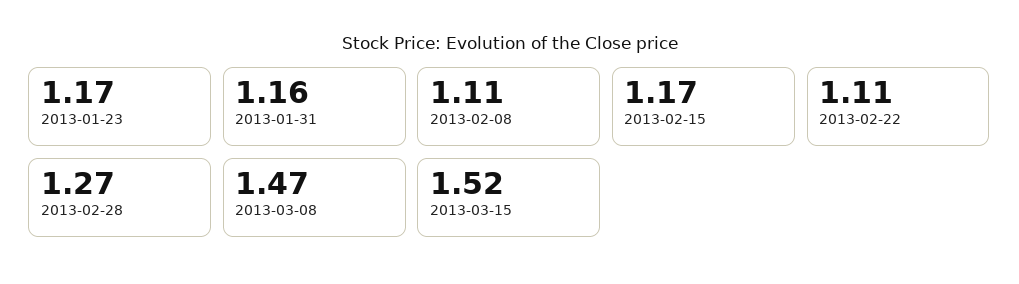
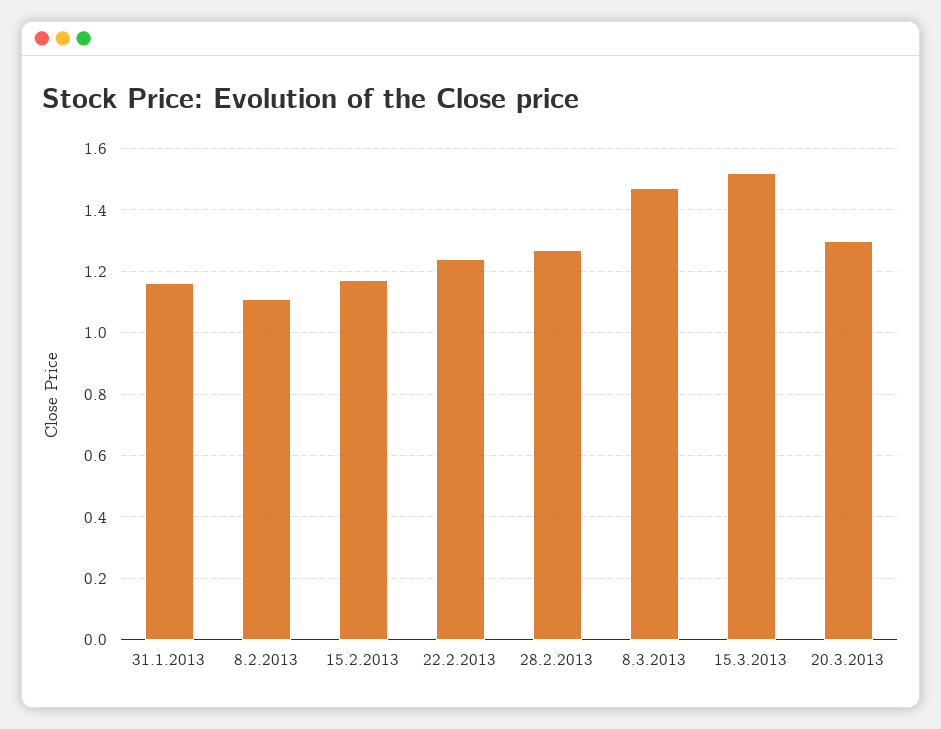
2013-01-23: 1.17 -> none
2013-02-22: 1.11 -> 1.25
20.3.2013: none -> 1.3

